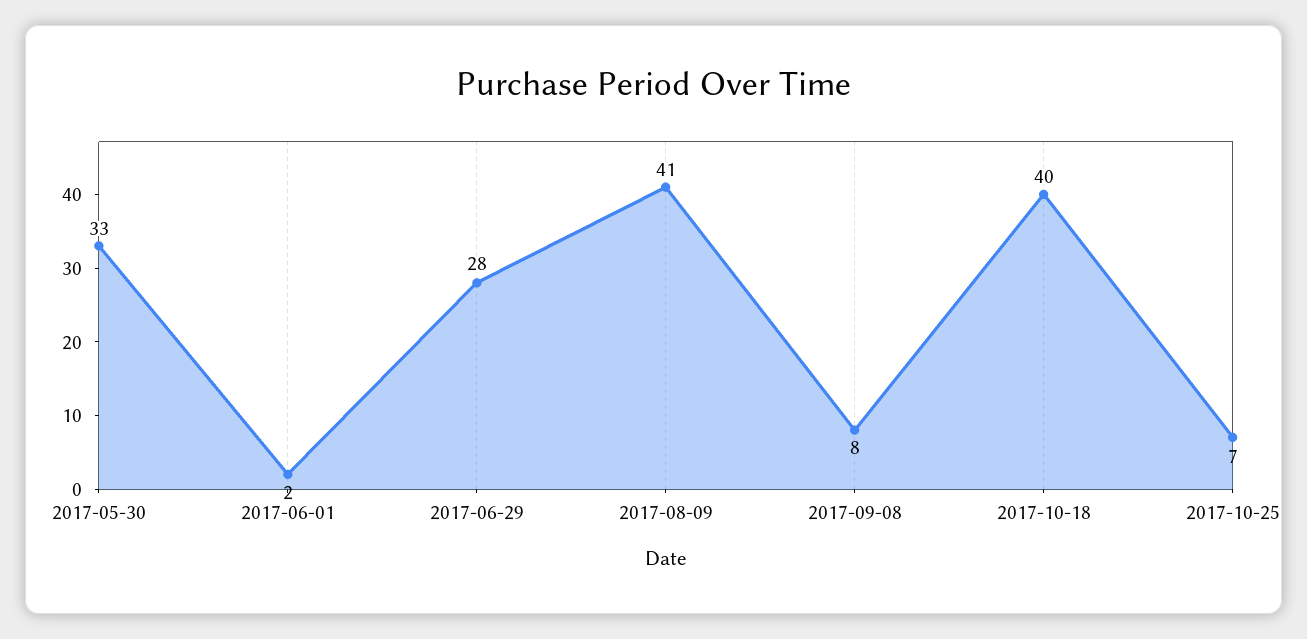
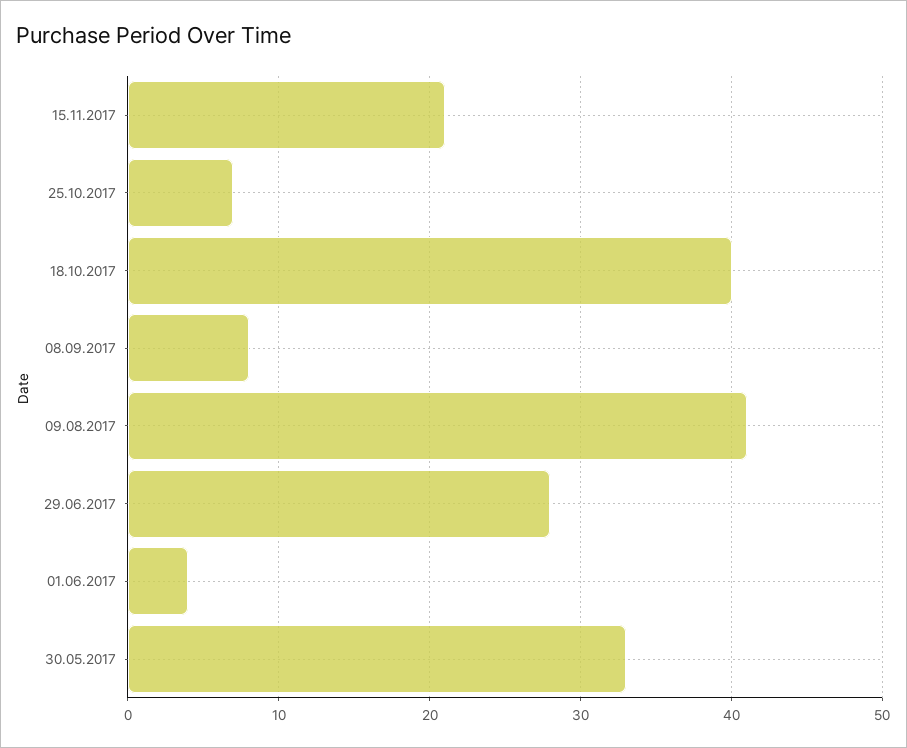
2017-06-01: 2 -> 4
15.11.2017: none -> 21

